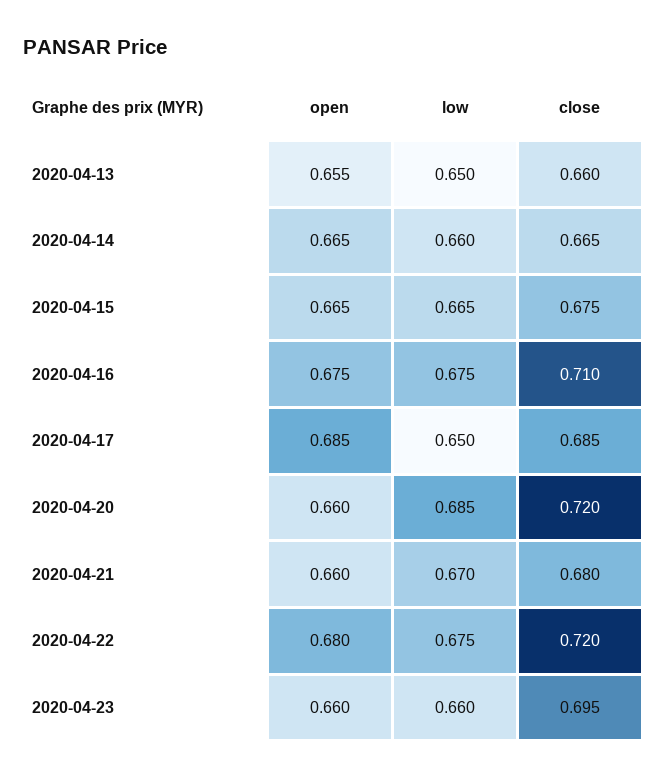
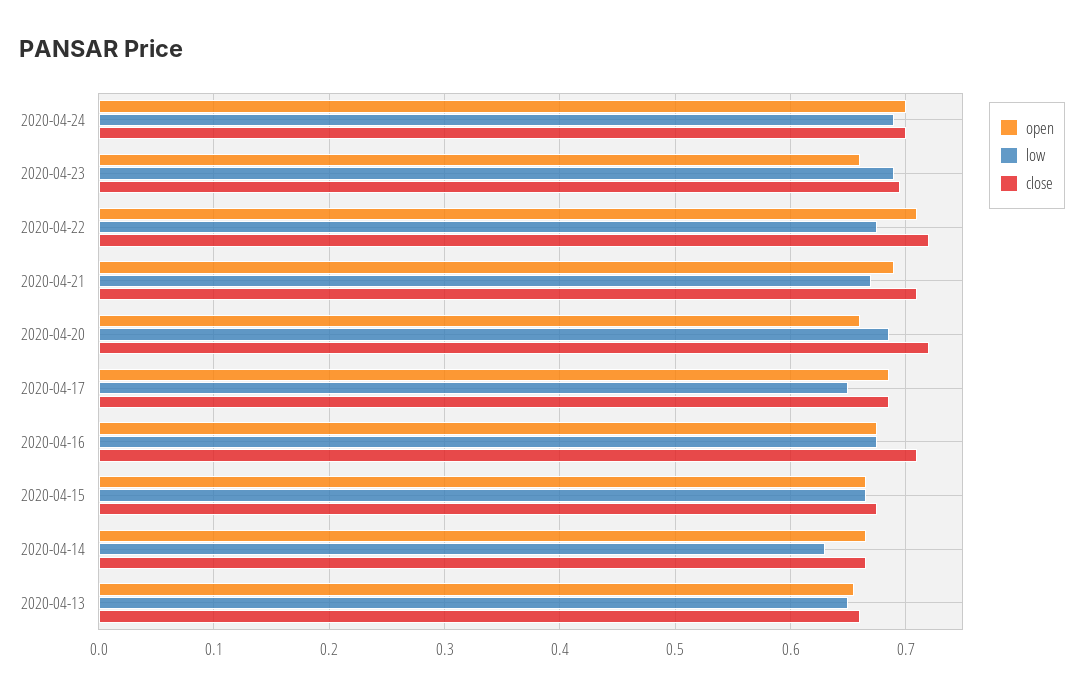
low, 2020-04-14: 0.66 -> 0.63
open, 2020-04-21: 0.66 -> 0.69
close, 2020-04-21: 0.68 -> 0.71
open, 2020-04-22: 0.68 -> 0.71
low, 2020-04-23: 0.66 -> 0.69
open, 2020-04-24: none -> 0.7
low, 2020-04-24: none -> 0.69
close, 2020-04-24: none -> 0.7

